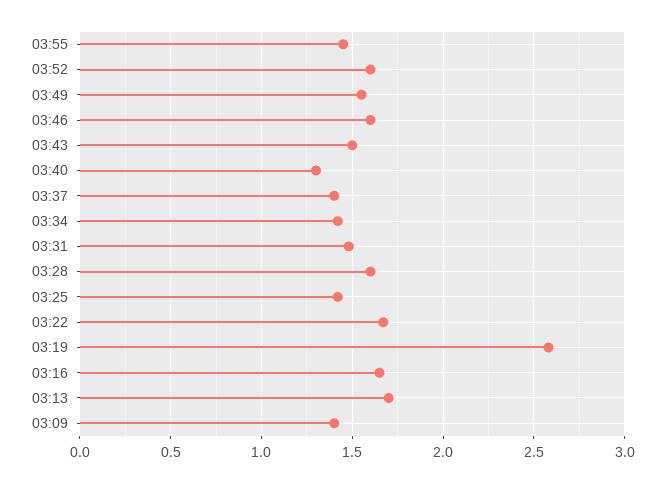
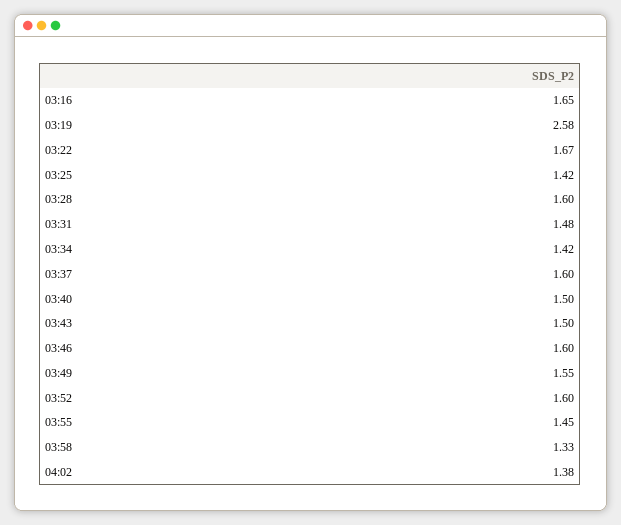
03:40: 1.3 -> 1.5
03:37: 1.4 -> 1.6
03:13: 1.7 -> none
03:09: 1.4 -> none
03:58: none -> 1.33
04:02: none -> 1.38

